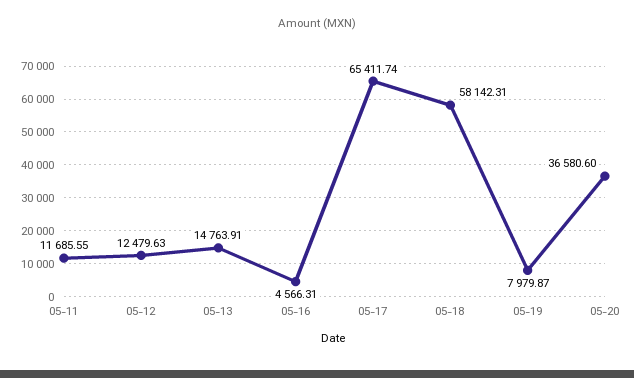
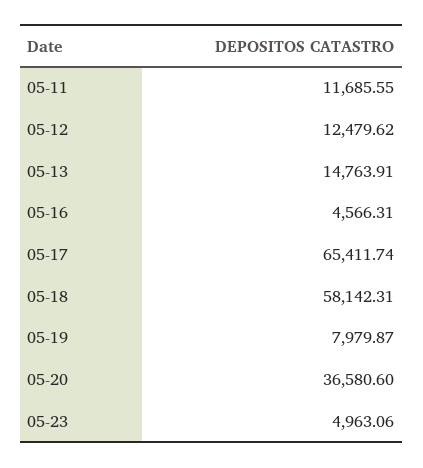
05-12: 12479.63 -> 12479.62
05-23: none -> 4963.06

